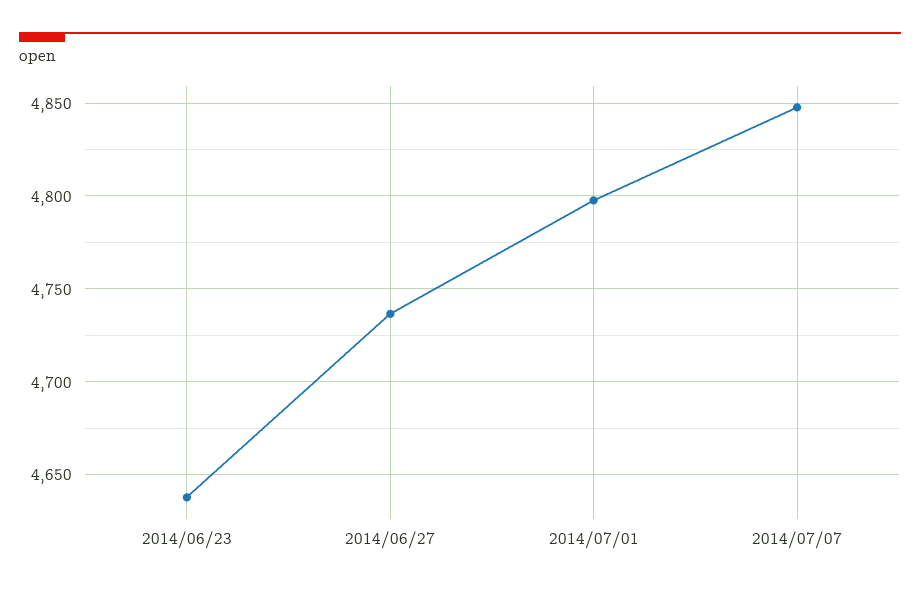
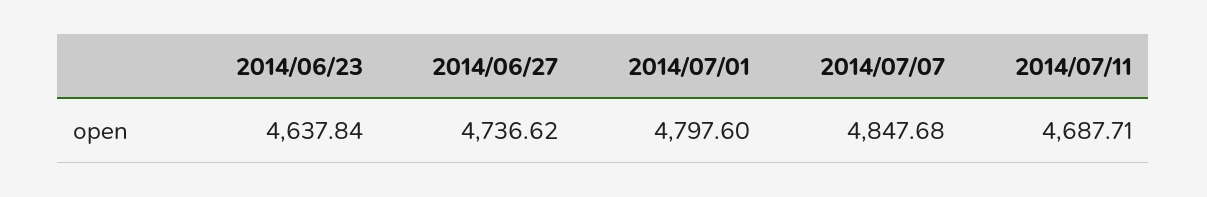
2014/07/11: none -> 4687.71

